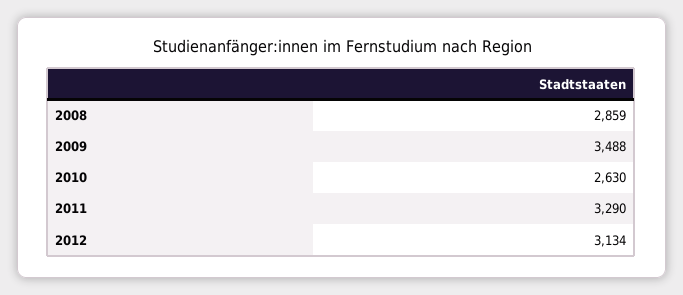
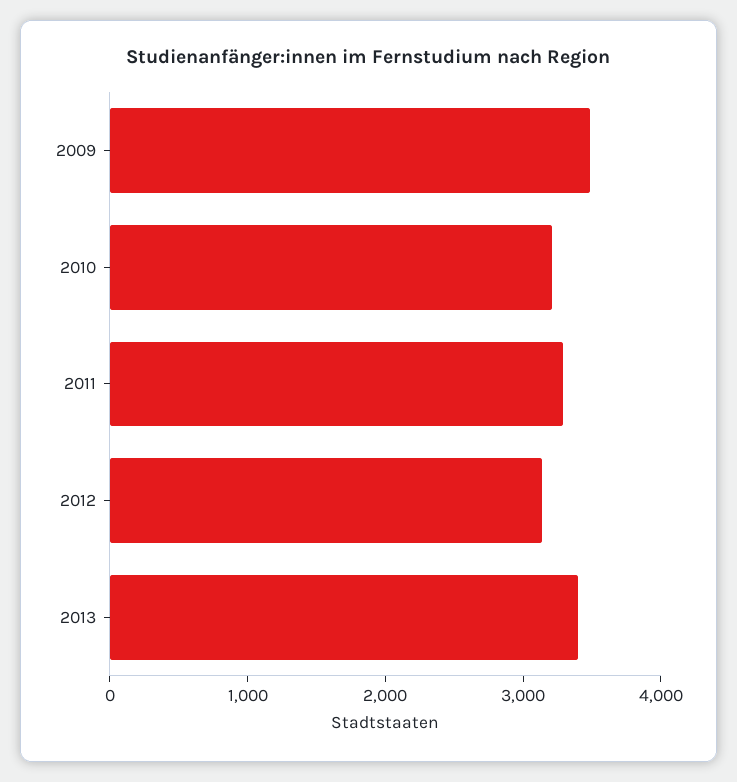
2008: 2859 -> none
2010: 2630 -> 3200
2013: none -> 3400

